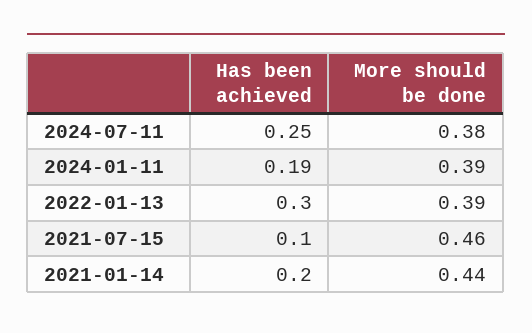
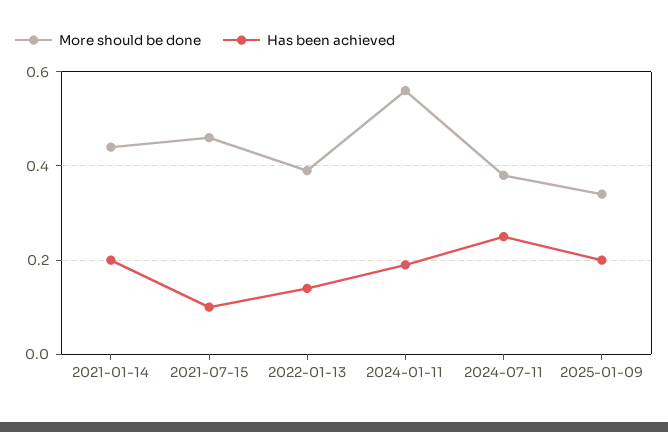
More should be done, 2024-01-11: 0.39 -> 0.55
Has been achieved, 2022-01-13: 0.3 -> 0.15
More should be done, 2025-01-09: none -> 0.35
Has been achieved, 2025-01-09: none -> 0.2

